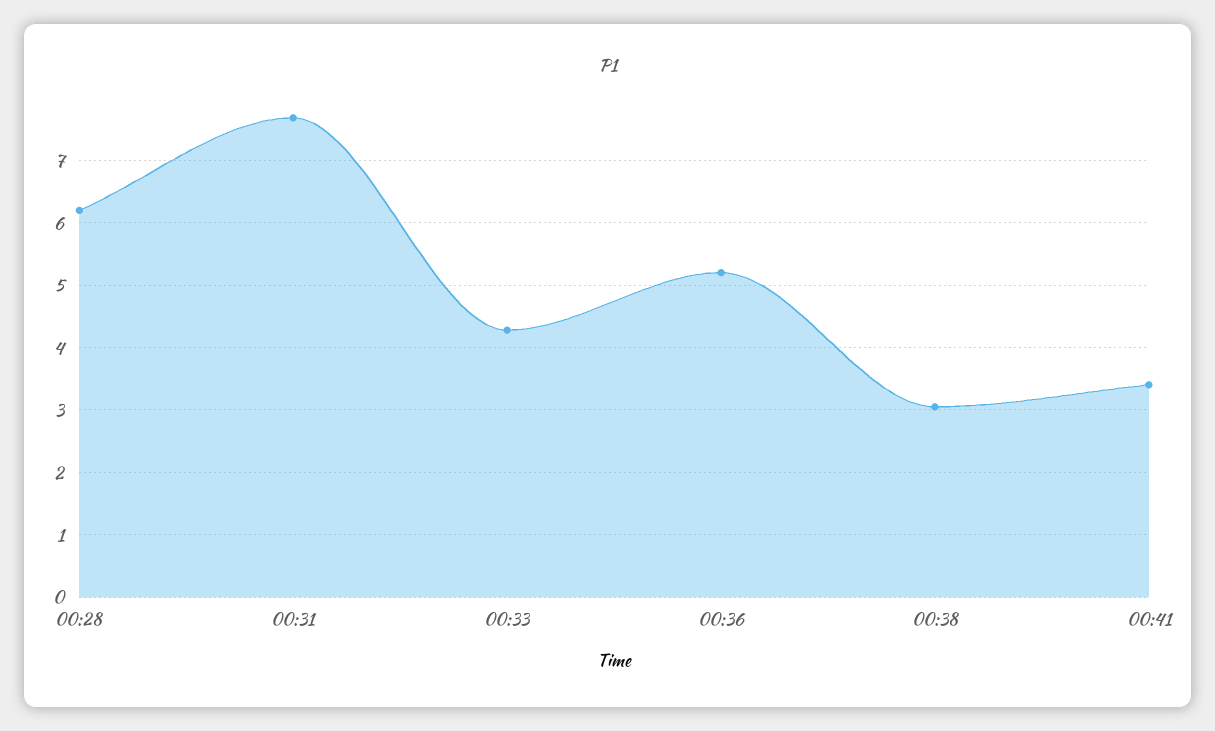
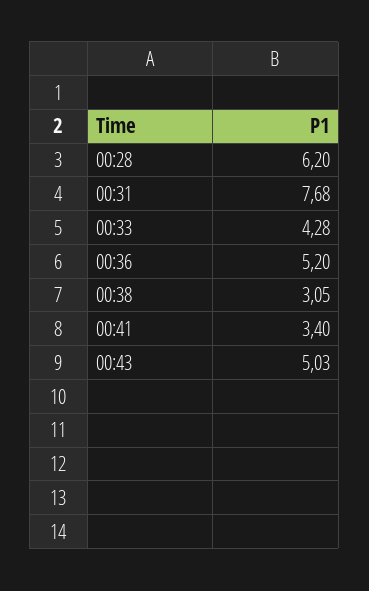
00:43: none -> 5.03

